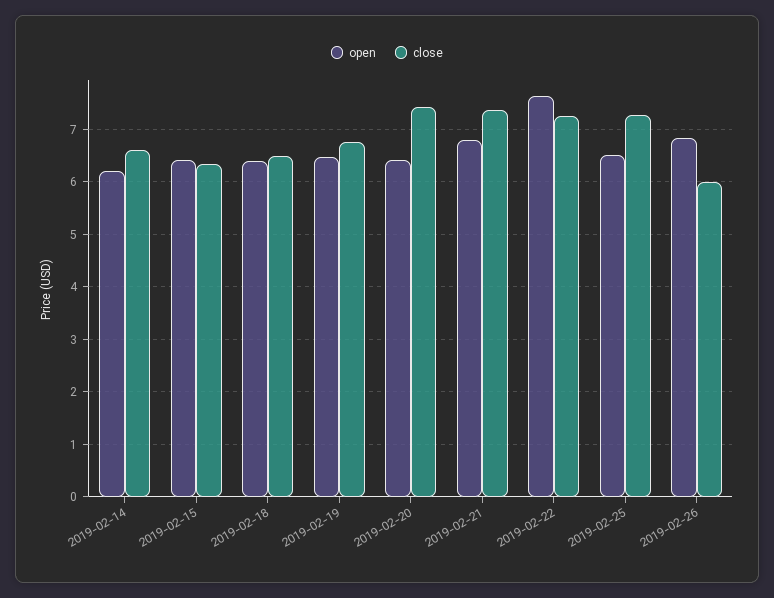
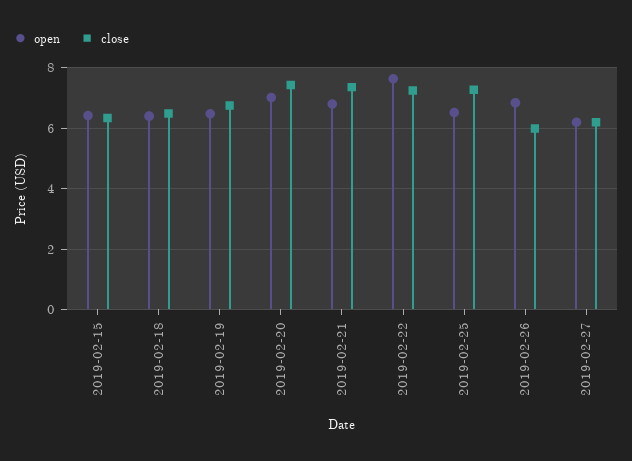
open, 2019-02-14: 6.2 -> none
close, 2019-02-14: 6.6 -> none
open, 2019-02-20: 6.4 -> 7
open, 2019-02-27: none -> 6.2
close, 2019-02-27: none -> 6.2

